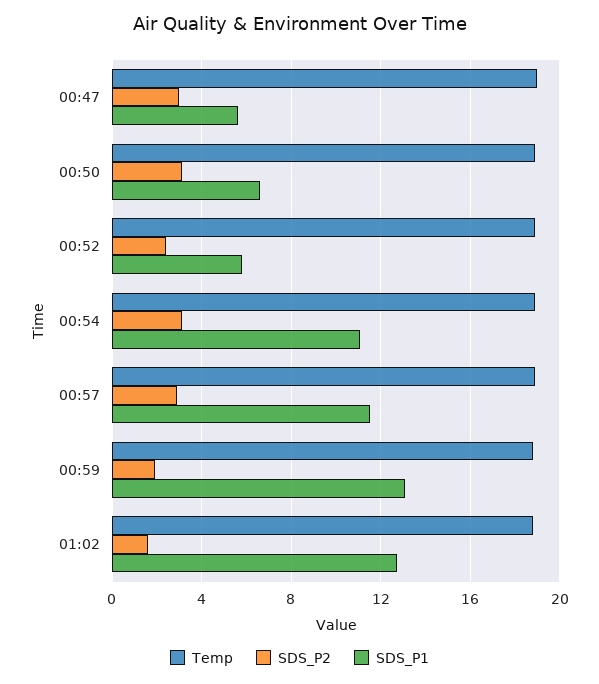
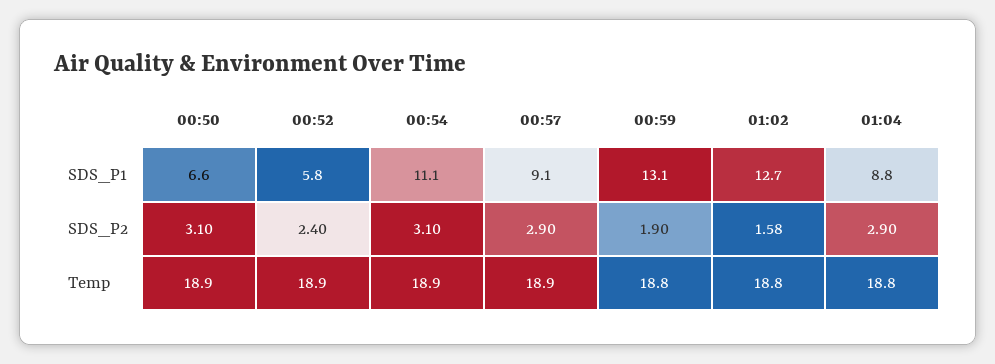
Temp, 00:47: 19 -> none
SDS_P2, 00:47: 3 -> none
SDS_P1, 00:47: 5.5 -> none
SDS_P1, 00:57: 11.5 -> 9.1
SDS_P1, 01:04: none -> 8.8
SDS_P2, 01:04: none -> 2.9
Temp, 01:04: none -> 18.8

